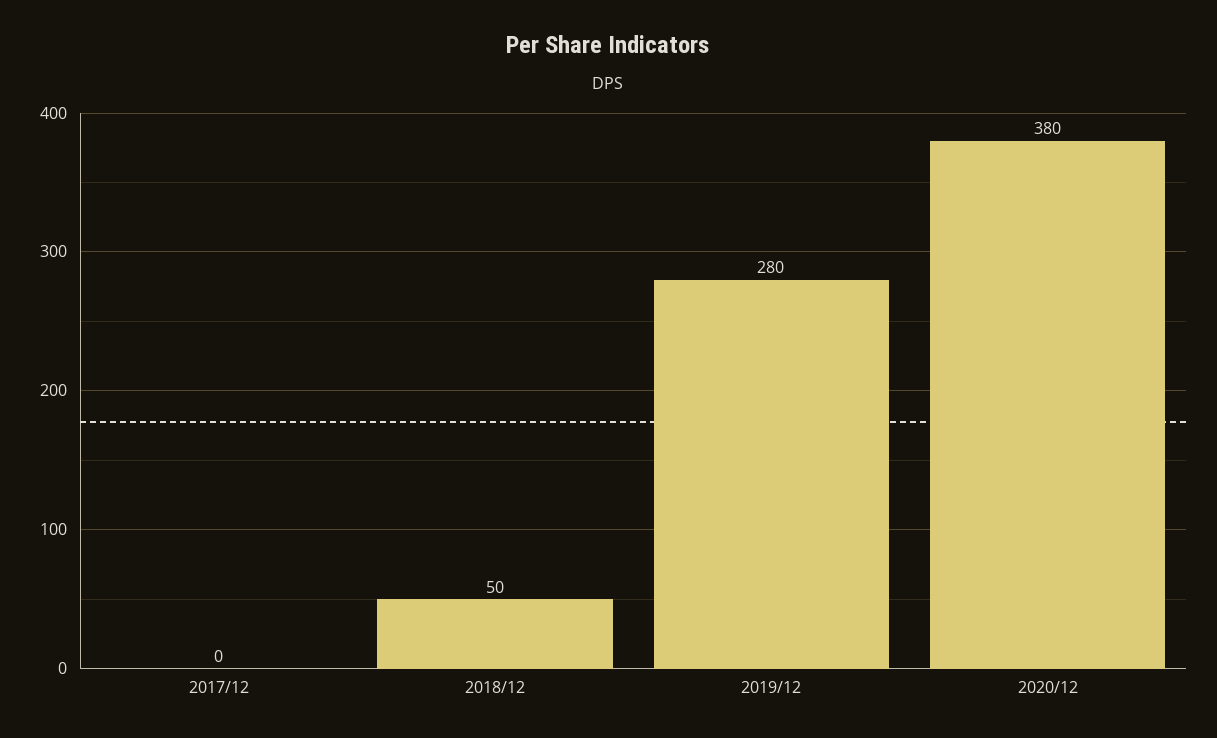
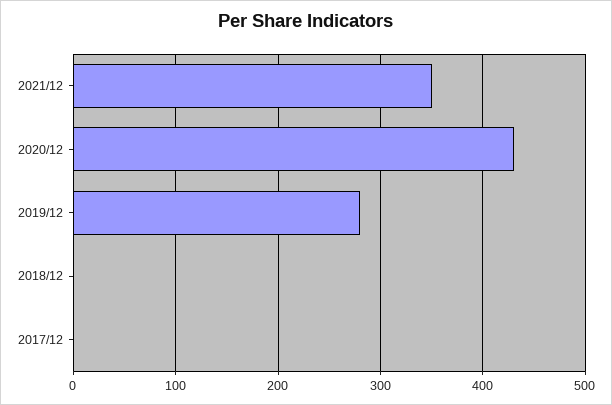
2018/12: 50 -> 0
2020/12: 380 -> 430
2021/12: none -> 350

